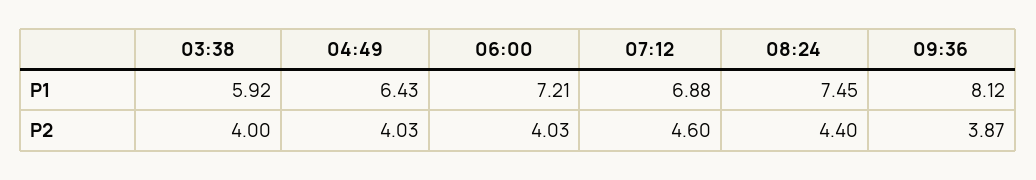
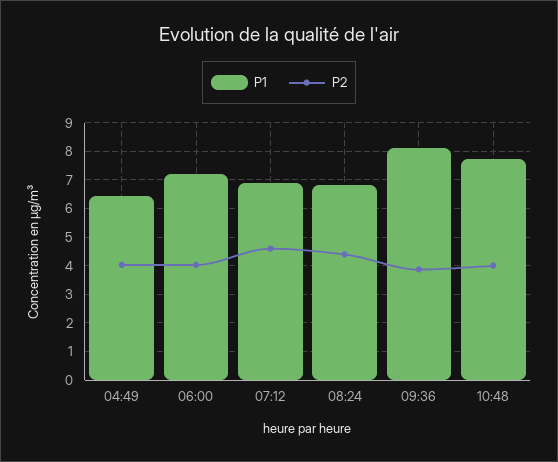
P1, 03:38: 5.92 -> none
P1, 08:24: 7.45 -> 6.75
P2, 03:38: 4 -> none
P1, 10:48: none -> 7.75
P2, 10:48: none -> 4

